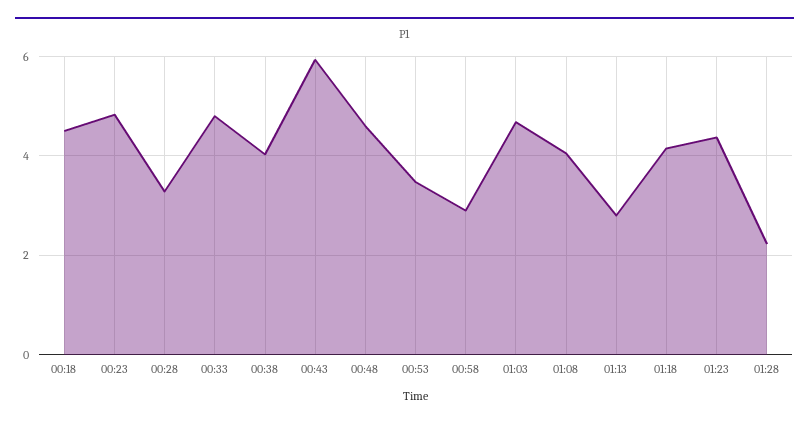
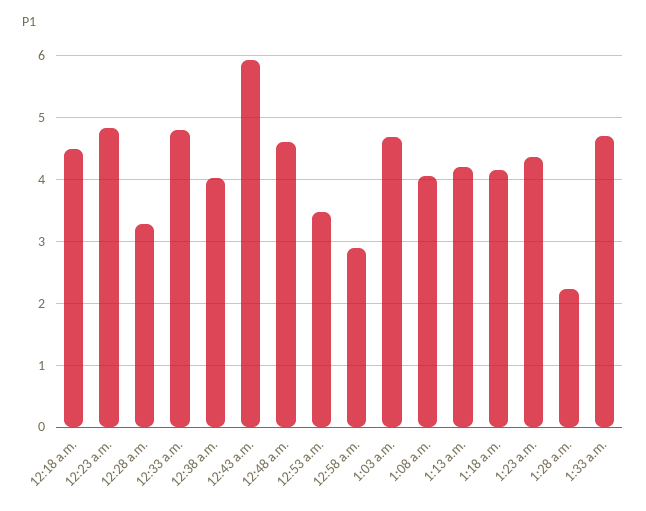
01:13: 2.8 -> 4.2
1:33 a.m.: none -> 4.7

